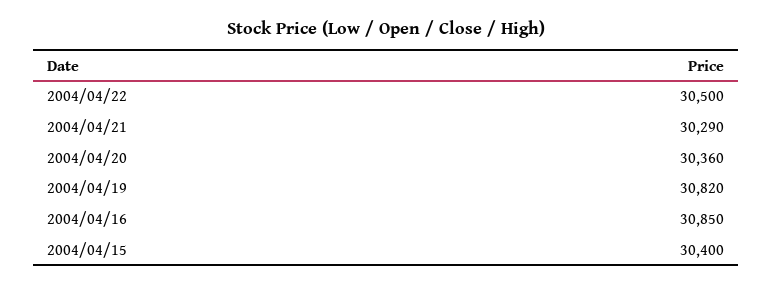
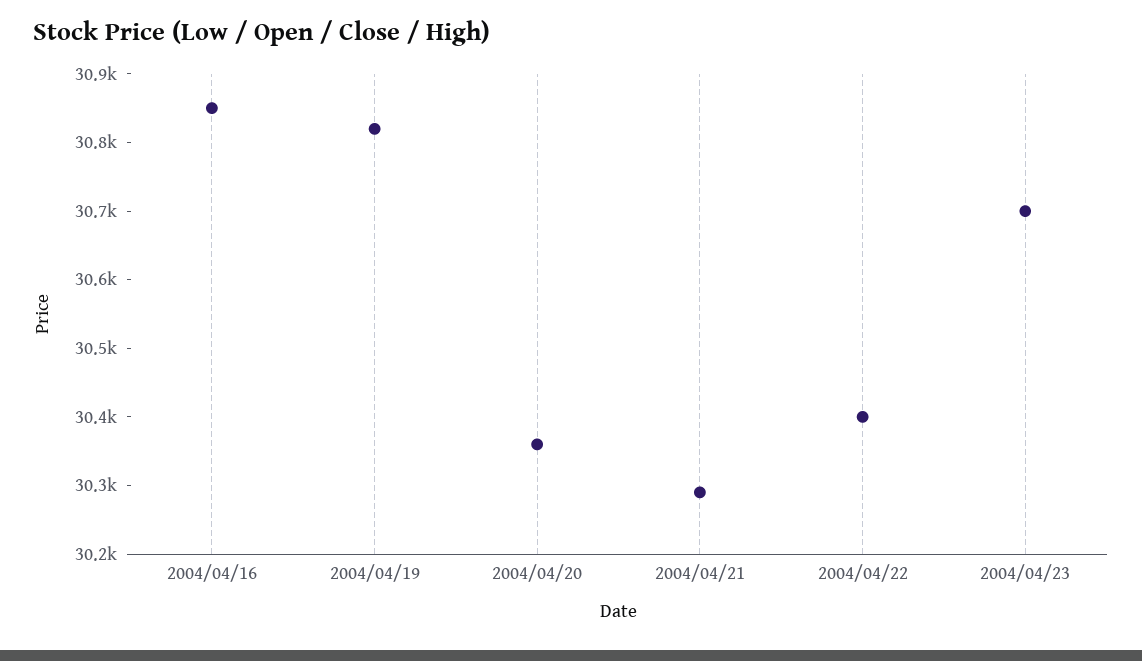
2004/04/22: 30500 -> 30400
2004/04/15: 30400 -> none
2004/04/23: none -> 30700

